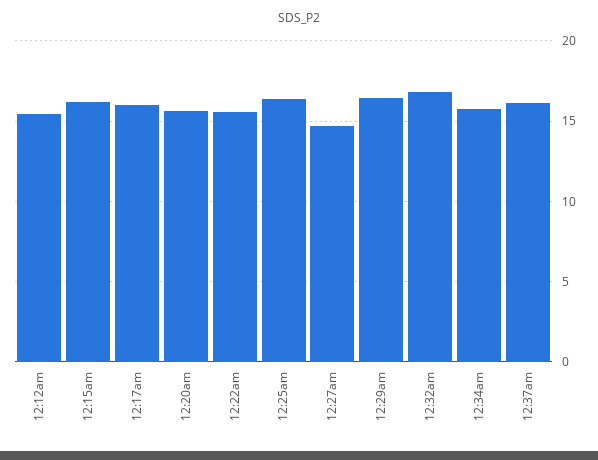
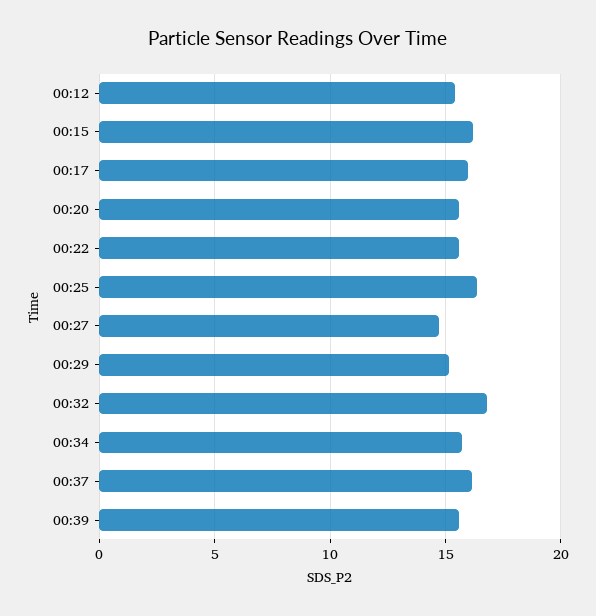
12:29am: 16.5 -> 15
00:39: none -> 15.5

